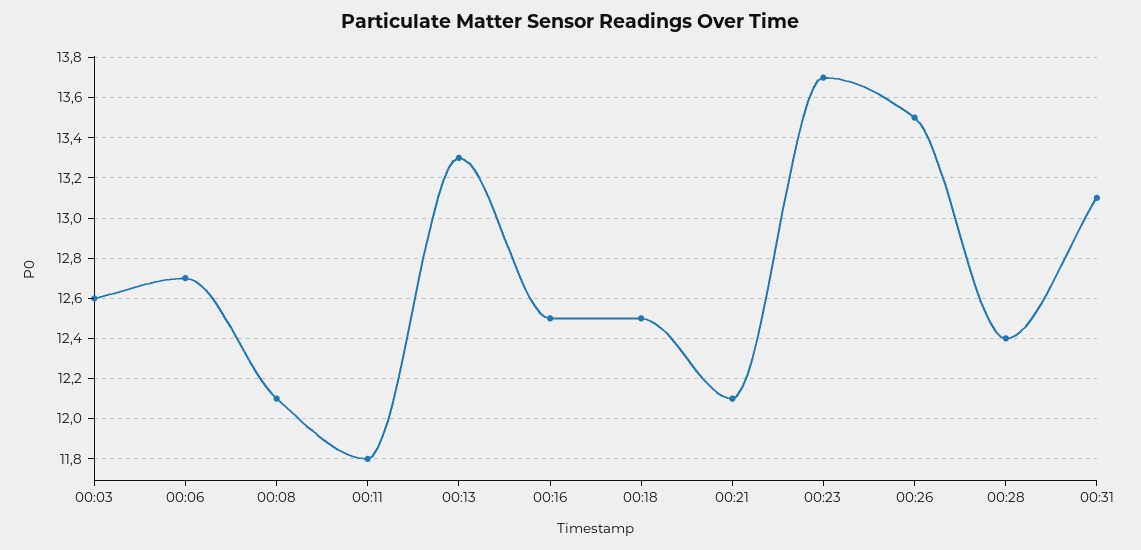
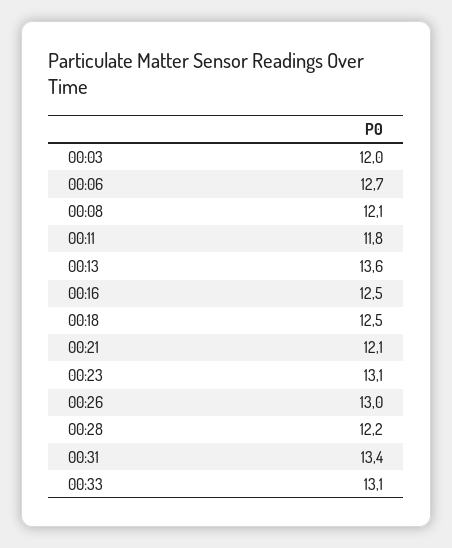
00:03: 12.6 -> 12
00:13: 13.3 -> 13.6
00:23: 13.7 -> 13.1
00:26: 13.5 -> 13
00:28: 12.4 -> 12.2
00:31: 13.1 -> 13.4
00:33: none -> 13.1

